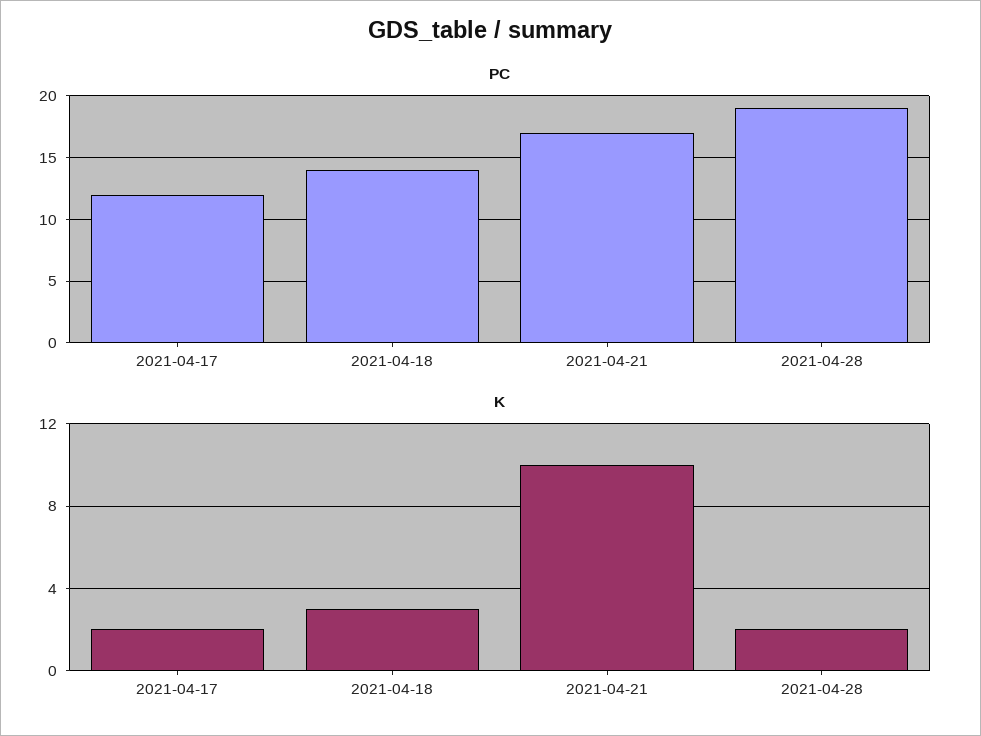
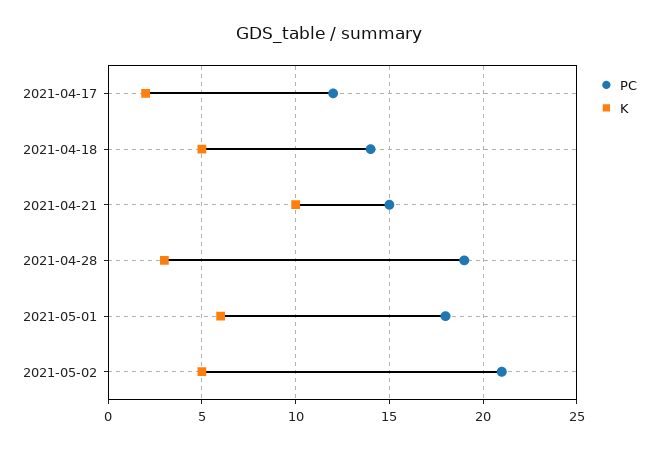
PC, 2021-04-21: 17 -> 15
K, 2021-04-18: 3 -> 5
K, 2021-04-28: 2 -> 3
PC, 2021-05-01: none -> 18
K, 2021-05-01: none -> 6
PC, 2021-05-02: none -> 21
K, 2021-05-02: none -> 5

